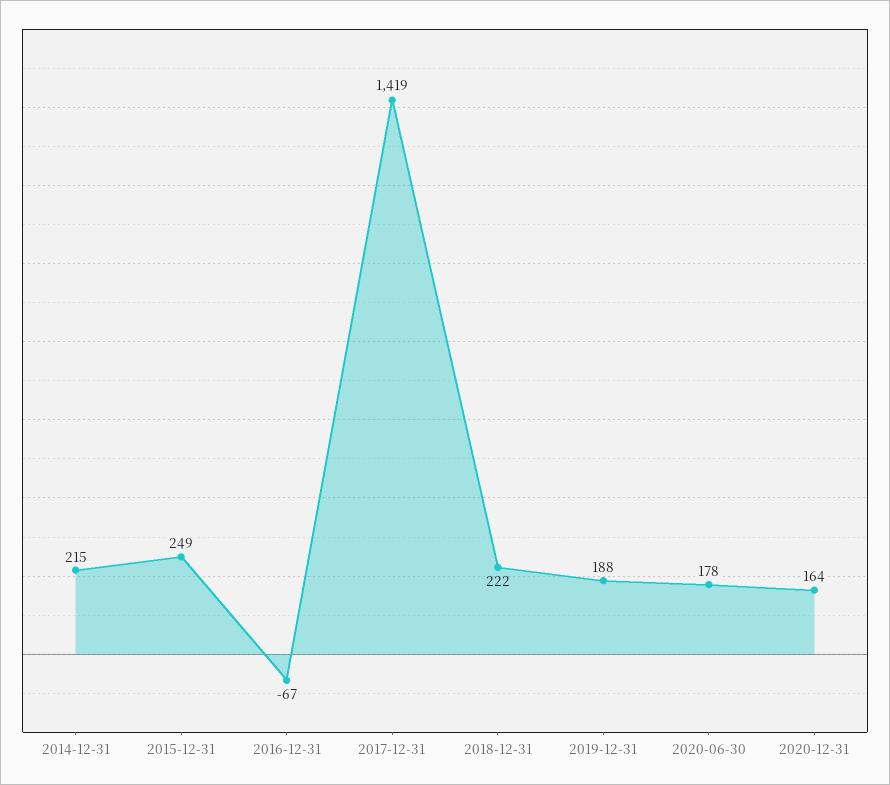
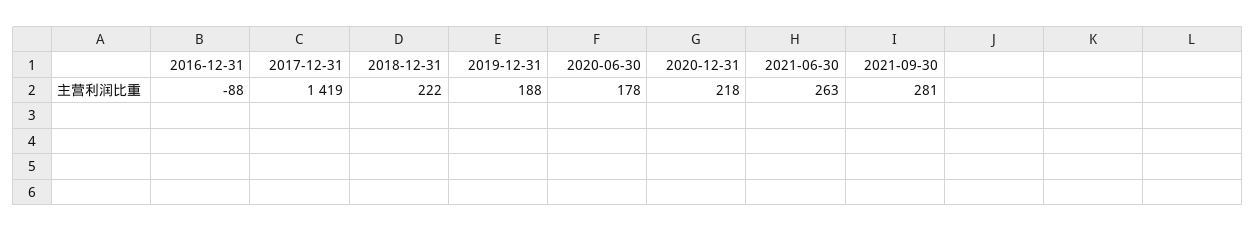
2014-12-31: 215 -> none
2015-12-31: 249 -> none
2016-12-31: -67 -> -88
2020-12-31: 164 -> 218
2021-06-30: none -> 263
2021-09-30: none -> 281

